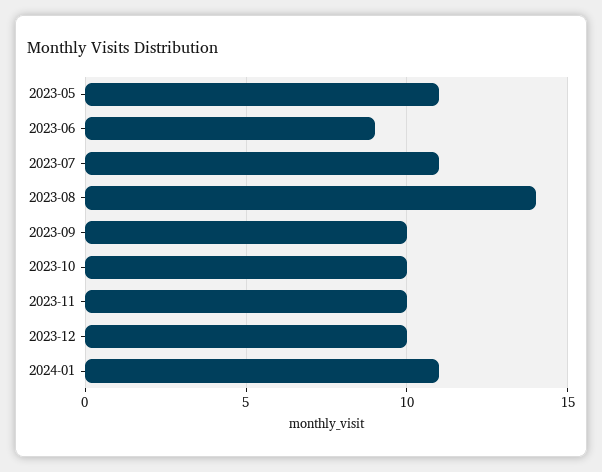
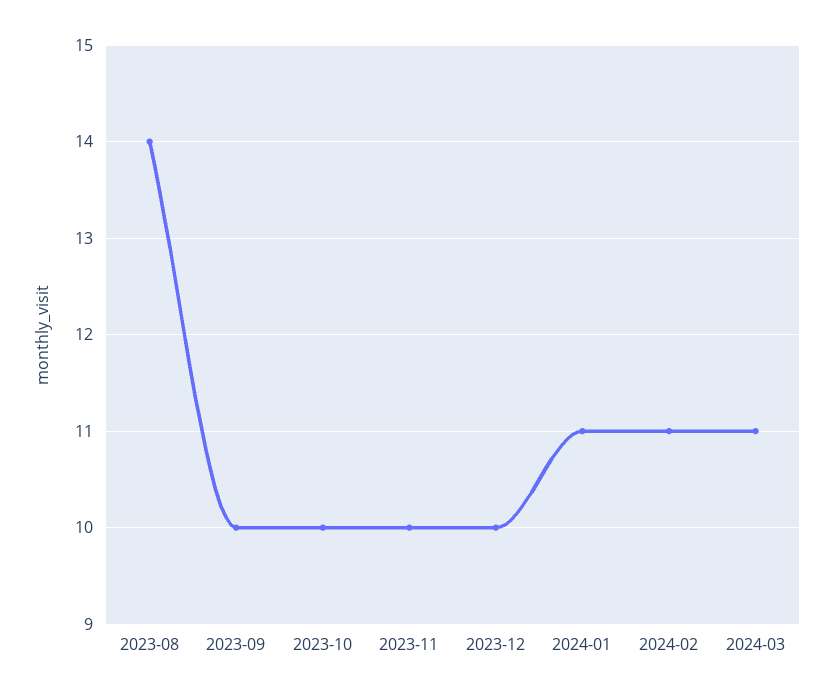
2023-05: 11 -> none
2023-06: 9 -> none
2023-07: 11 -> none
2024-02: none -> 11
2024-03: none -> 11

